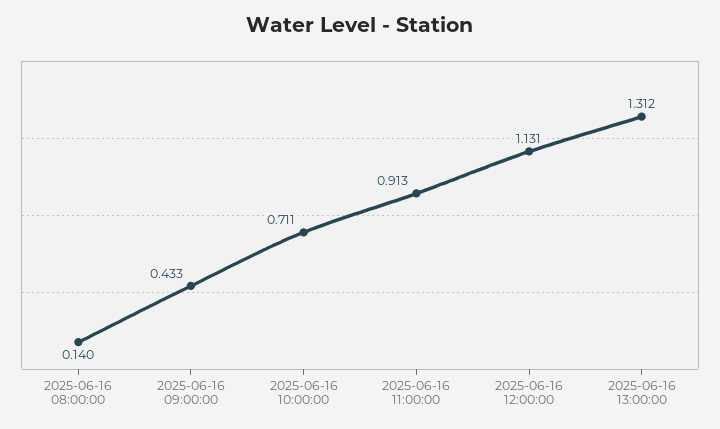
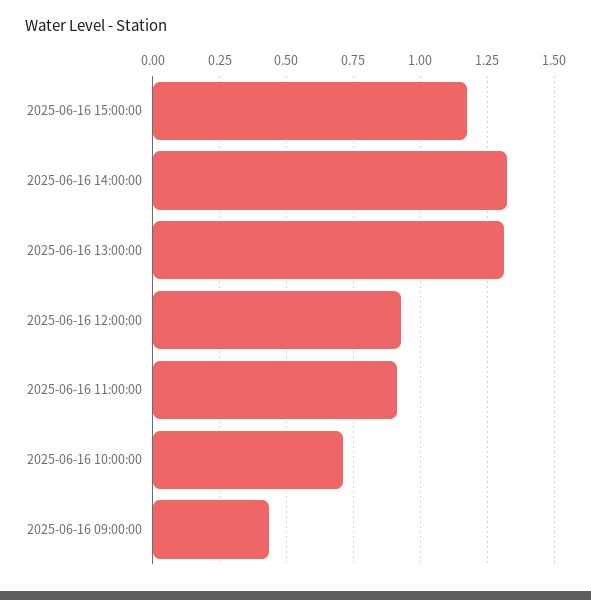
2025-06-16 08:00:00: 0.14 -> none
2025-06-16 12:00:00: 1.131 -> 0.925
2025-06-16 15:00:00: none -> 1.175
2025-06-16 14:00:00: none -> 1.325

